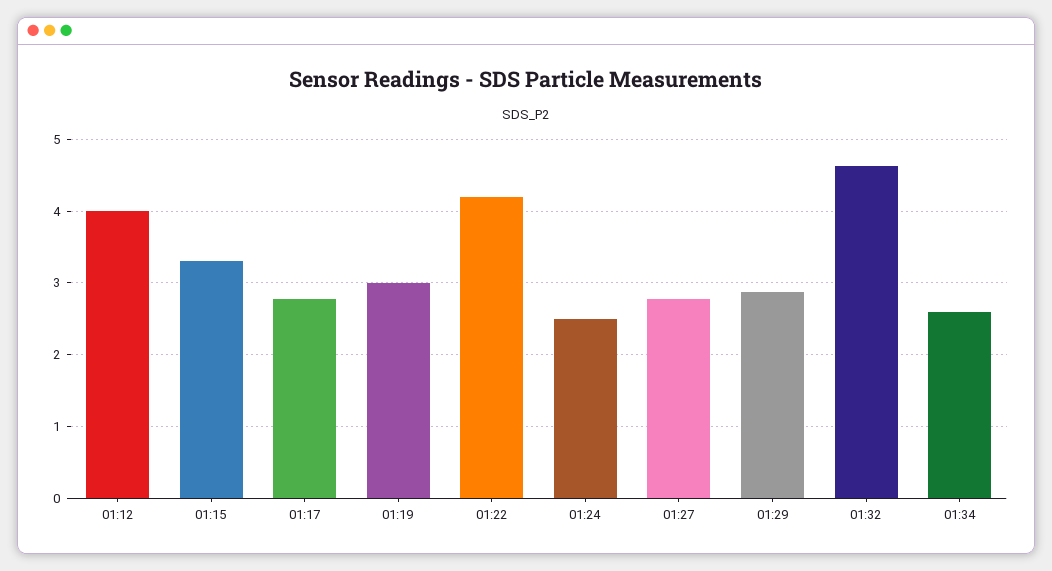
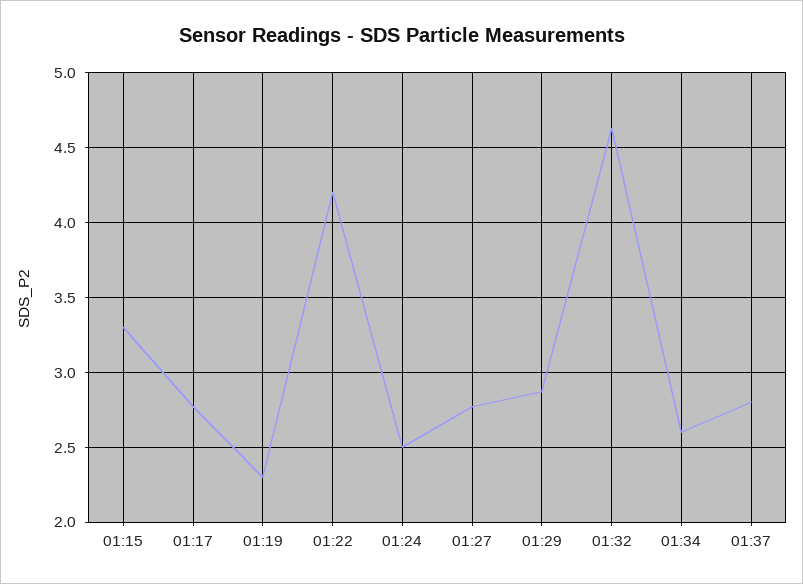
01:12: 4 -> none
01:19: 3 -> 2.3
01:37: none -> 2.8

